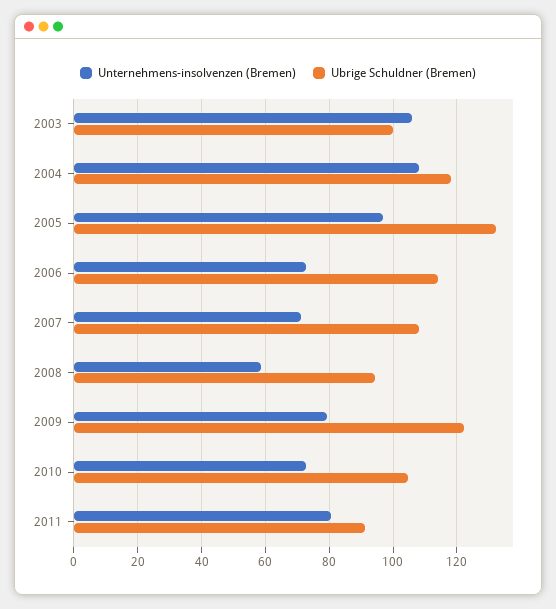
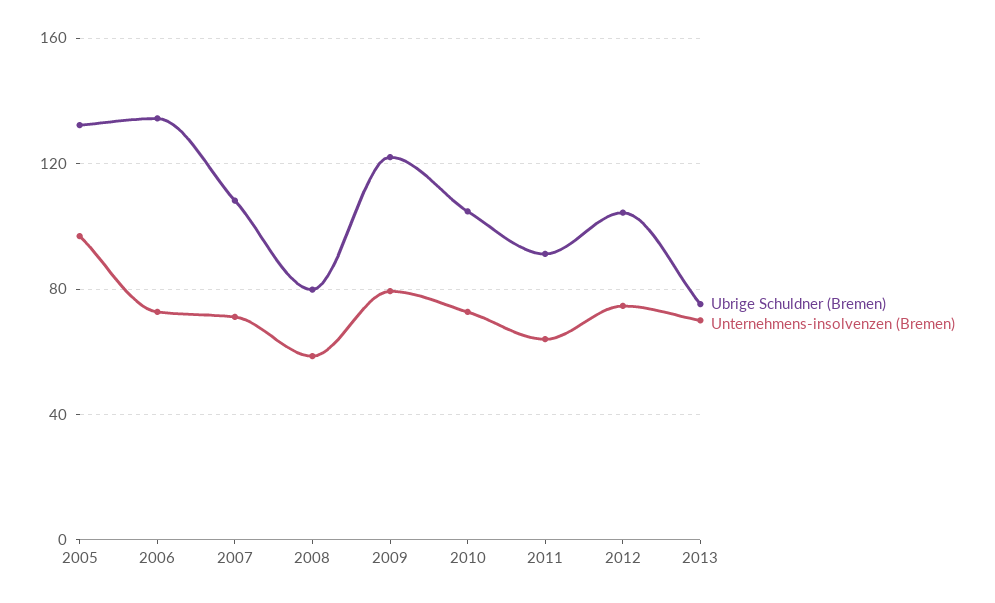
Unternehmens-insolvenzen (Bremen), 2003: 106 -> none
Ubrige Schuldner (Bremen), 2003: 100 -> none
Unternehmens-insolvenzen (Bremen), 2004: 108 -> none
Ubrige Schuldner (Bremen), 2004: 118 -> none
Ubrige Schuldner (Bremen), 2006: 114 -> 135
Ubrige Schuldner (Bremen), 2008: 94 -> 80
Unternehmens-insolvenzen (Bremen), 2011: 80 -> 65
Ubrige Schuldner (Bremen), 2012: none -> 105
Unternehmens-insolvenzen (Bremen), 2012: none -> 75
Ubrige Schuldner (Bremen), 2013: none -> 75
Unternehmens-insolvenzen (Bremen), 2013: none -> 70

